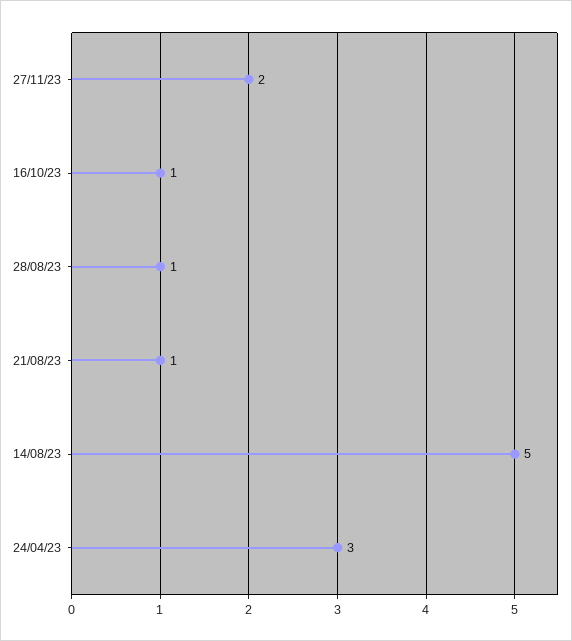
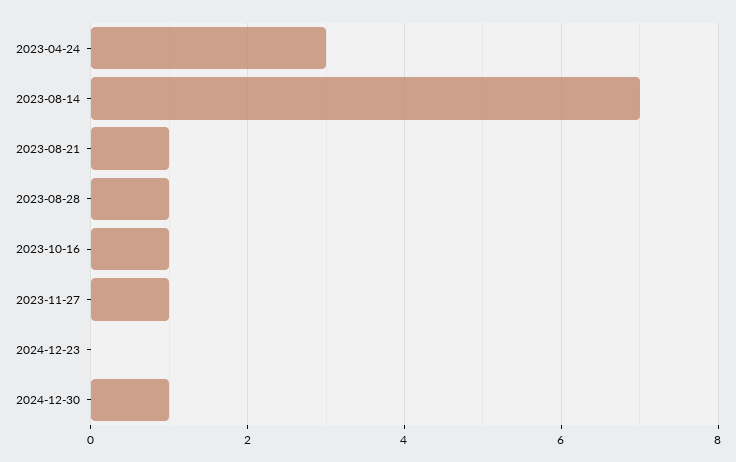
27/11/23: 2 -> 1
14/08/23: 5 -> 7
2024-12-23: none -> 0
2024-12-30: none -> 1

